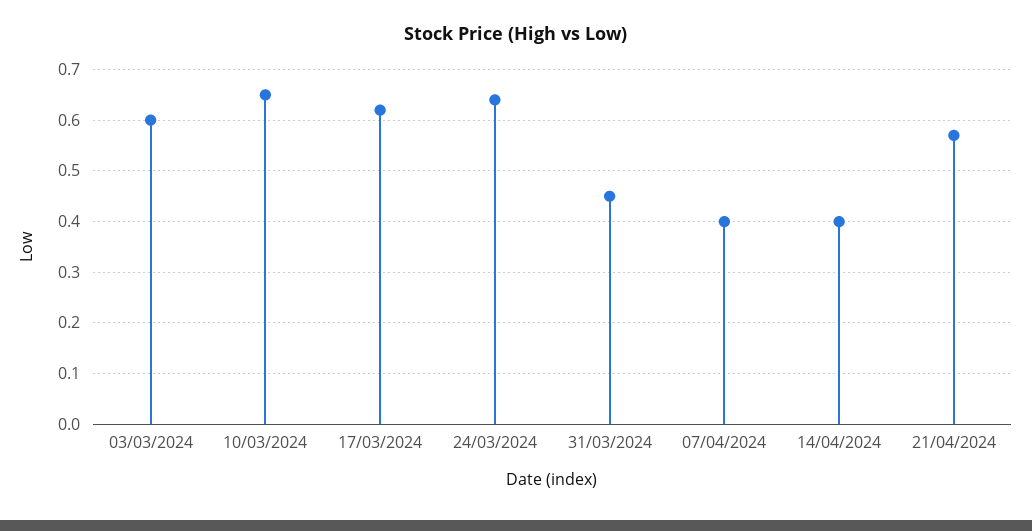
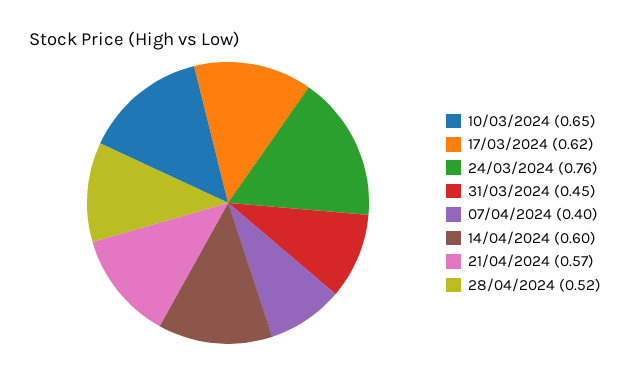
03/03/2024: 0.6 -> none
24/03/2024: 0.65 -> 0.76
14/04/2024: 0.4 -> 0.6
28/04/2024: none -> 0.52

